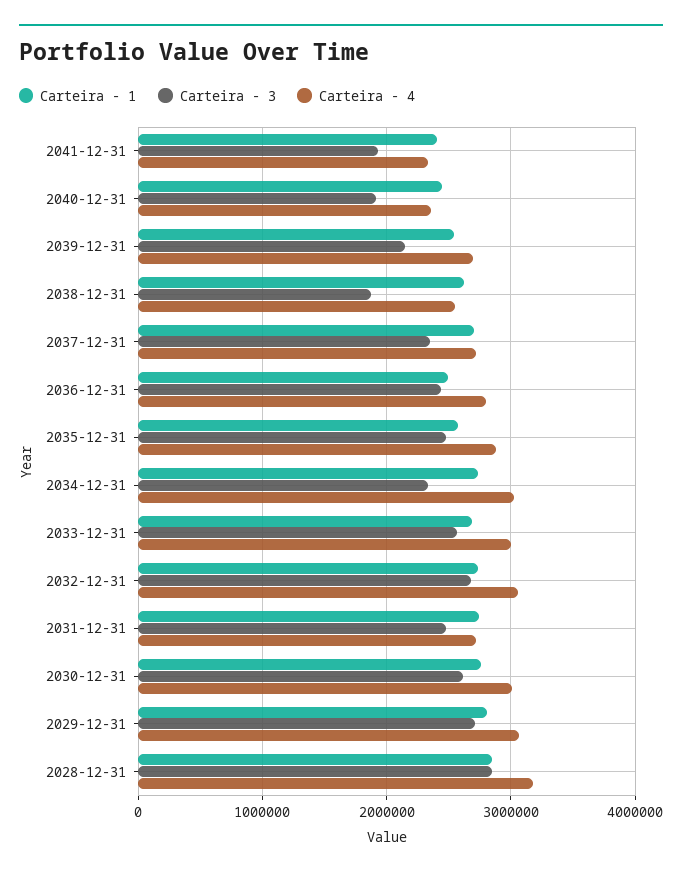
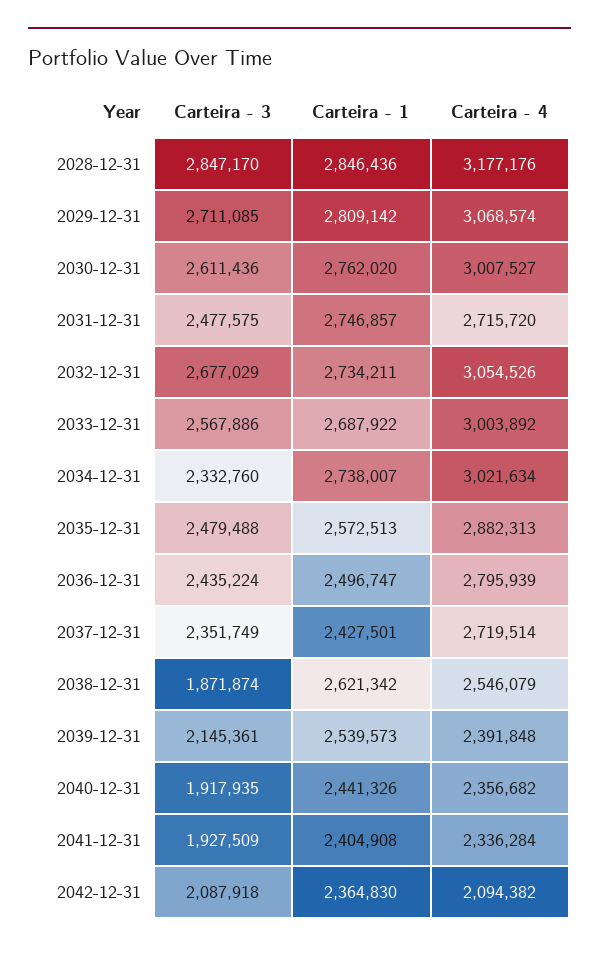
Carteira - 4, 2039-12-31: 2700000 -> 2391848
Carteira - 1, 2037-12-31: 2700000 -> 2427501
Carteira - 3, 2042-12-31: none -> 2087918
Carteira - 1, 2042-12-31: none -> 2364830
Carteira - 4, 2042-12-31: none -> 2094382

